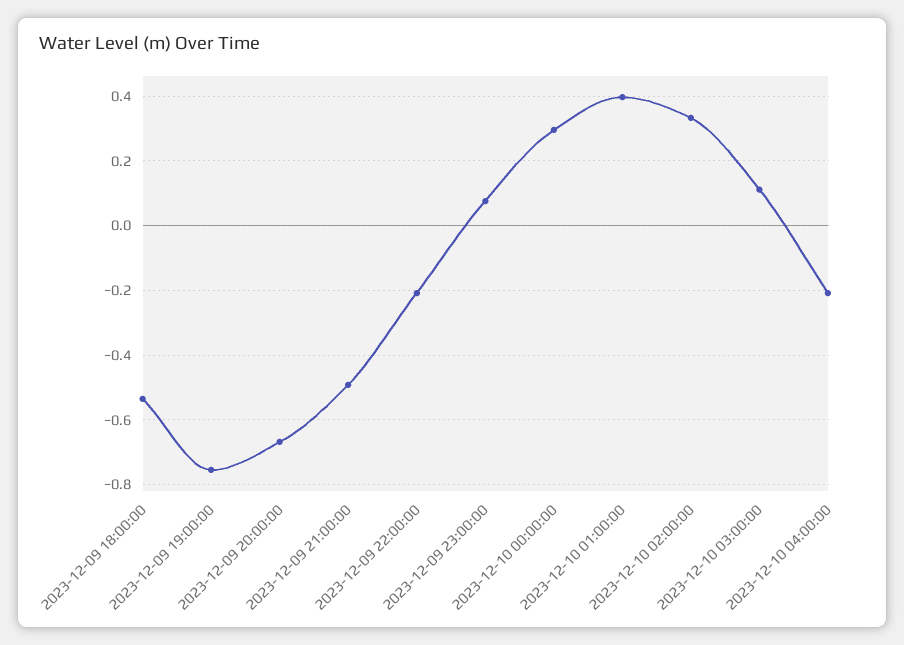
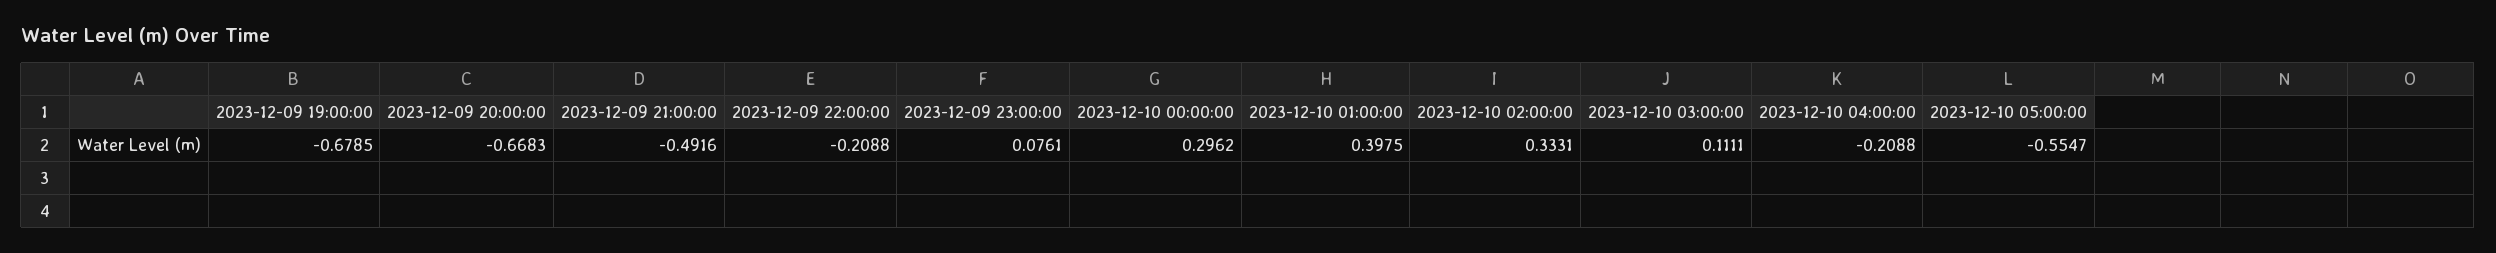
2023-12-09 18:00:00: -0.54 -> none
2023-12-09 19:00:00: -0.76 -> -0.6785
2023-12-10 05:00:00: none -> -0.5547

